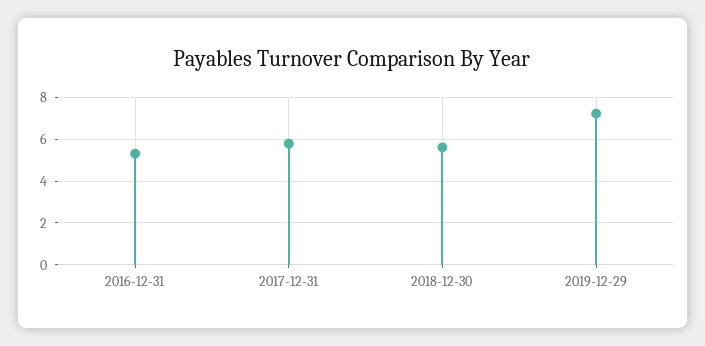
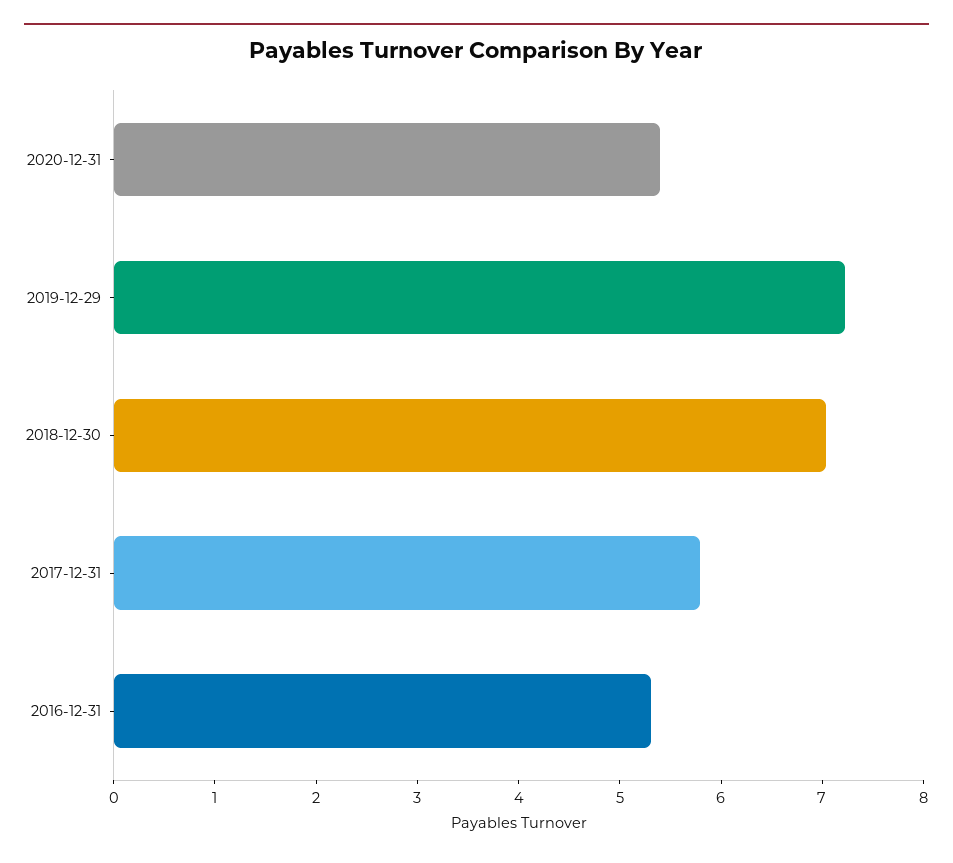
2018-12-30: 5.5 -> 7
2020-12-31: none -> 5.4

